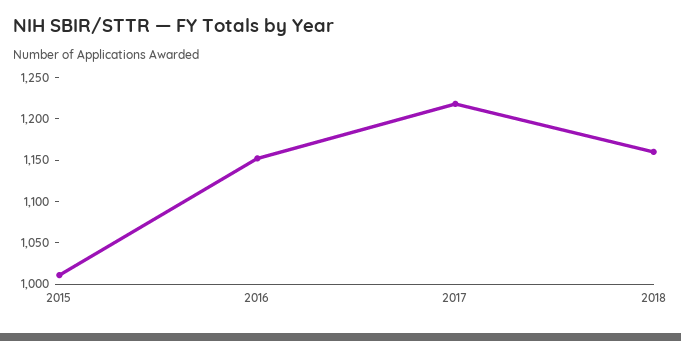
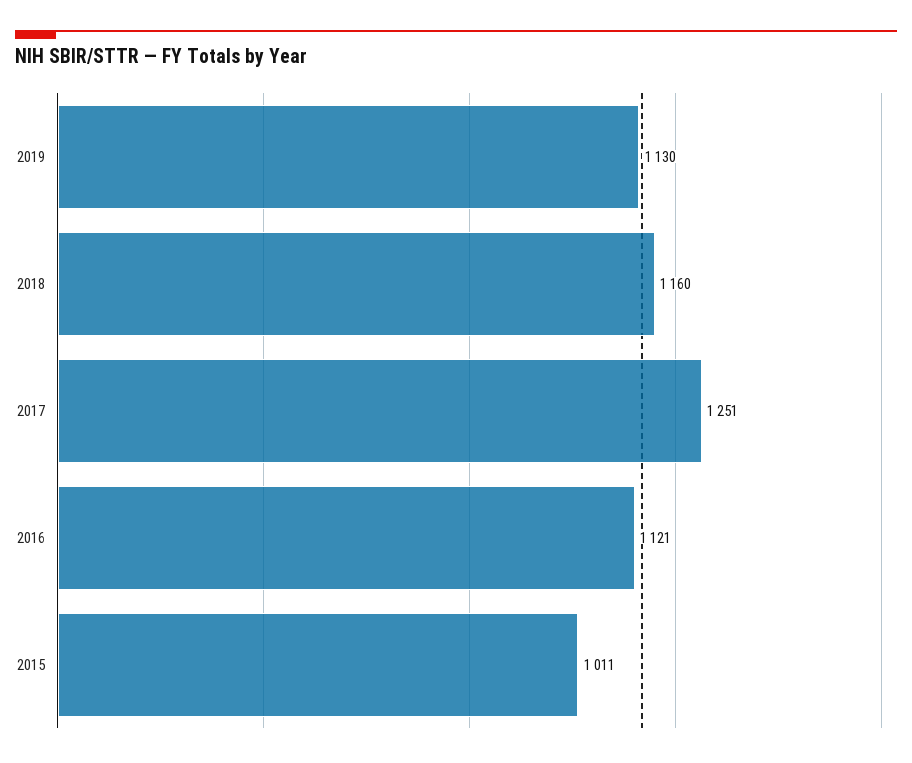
2016: 1150 -> 1121
2017: 1220 -> 1251
2019: none -> 1130

